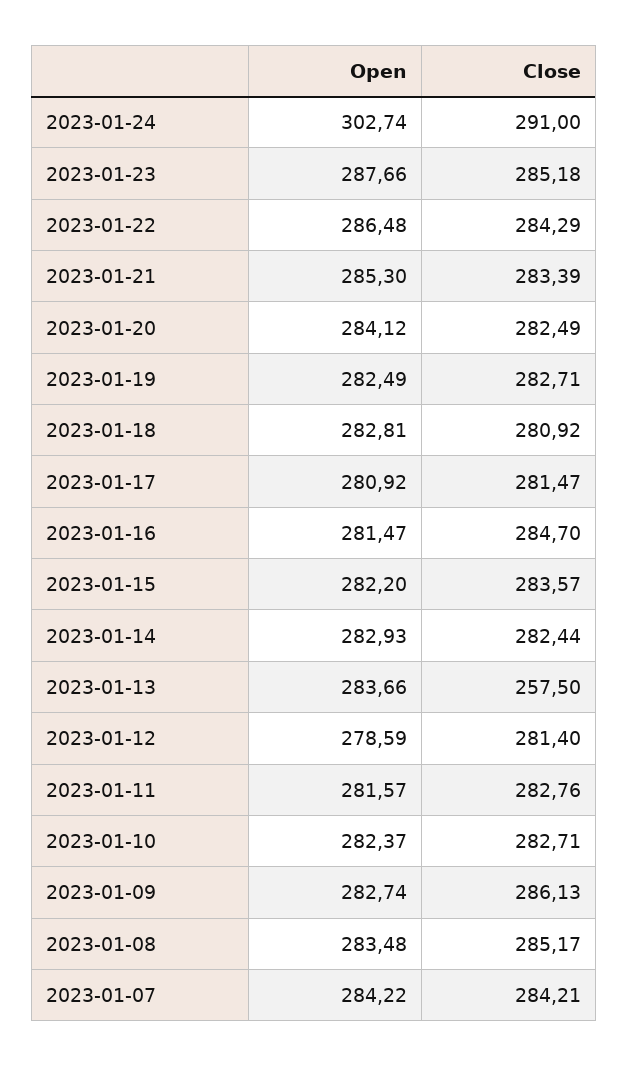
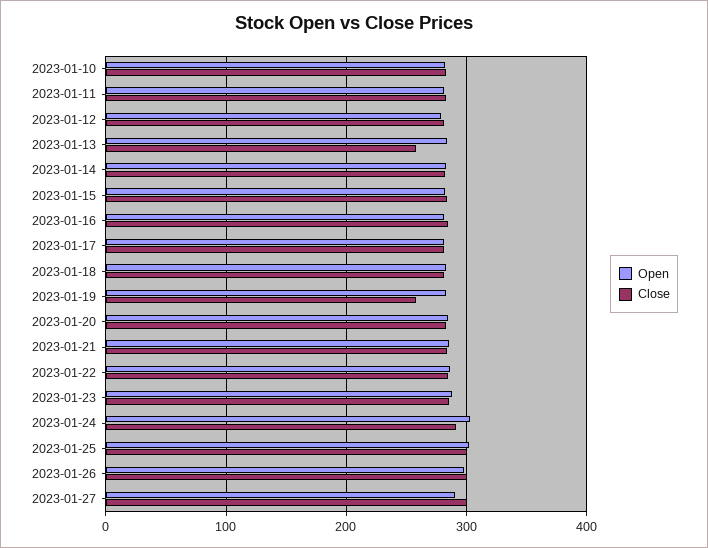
Close, 2023-01-19: 282.71 -> 260
Open, 2023-01-09: 282.74 -> none
Close, 2023-01-09: 286.13 -> none
Open, 2023-01-08: 283.48 -> none
Close, 2023-01-08: 285.17 -> none
Open, 2023-01-07: 284.22 -> none
Close, 2023-01-07: 284.21 -> none
Open, 2023-01-25: none -> 300
Close, 2023-01-25: none -> 300
Open, 2023-01-26: none -> 300
Close, 2023-01-26: none -> 300
Open, 2023-01-27: none -> 290
Close, 2023-01-27: none -> 300

